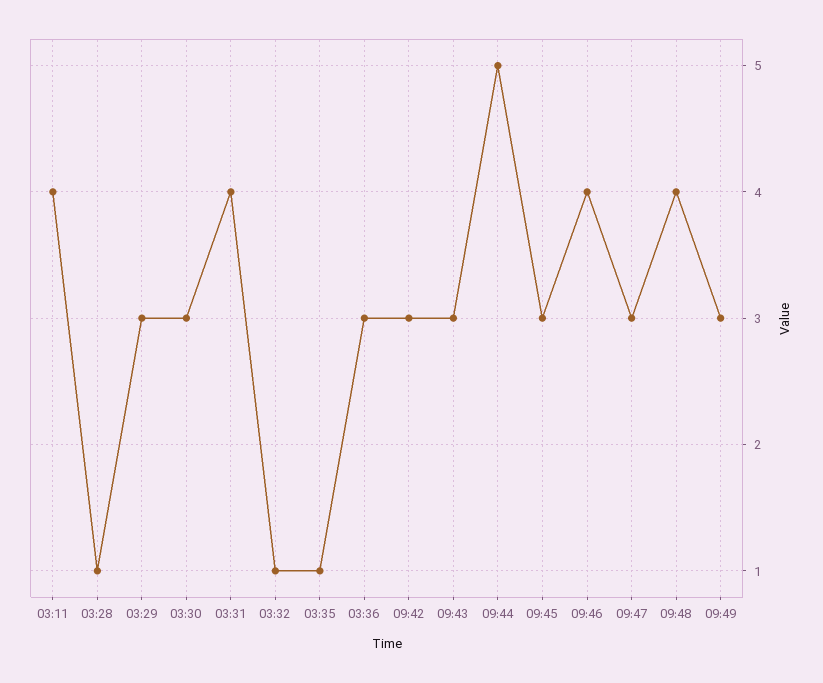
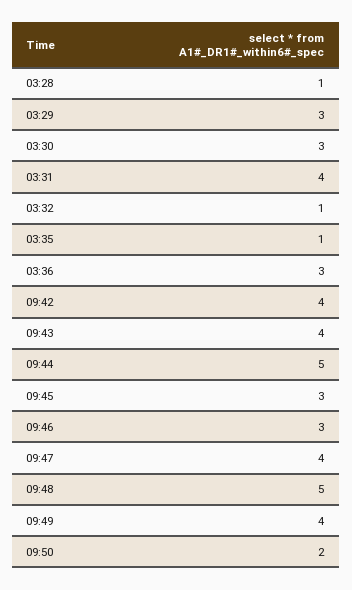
03:11: 4 -> none
09:42: 3 -> 4
09:43: 3 -> 4
09:46: 4 -> 3
09:47: 3 -> 4
09:48: 4 -> 5
09:49: 3 -> 4
09:50: none -> 2

